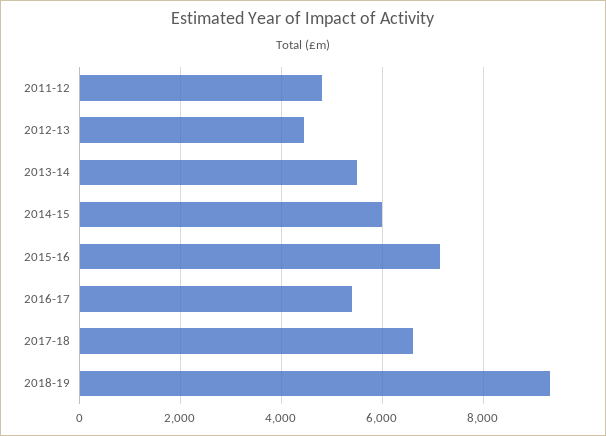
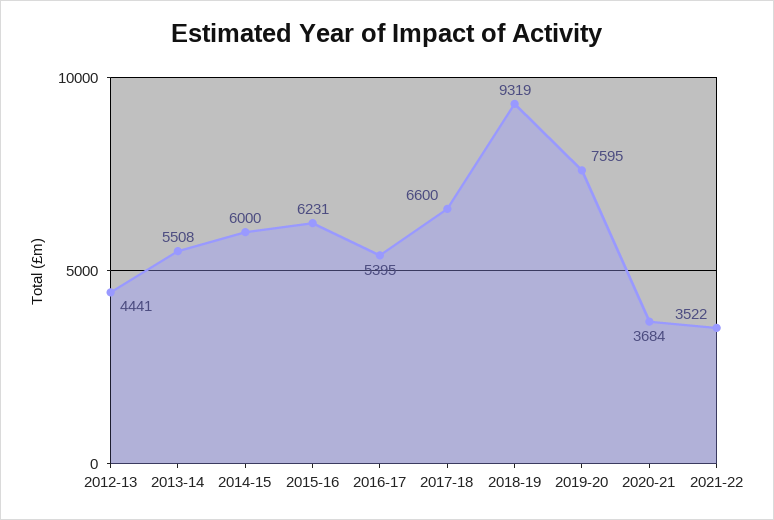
2011-12: 4800 -> none
2015-16: 7200 -> 6231
2019-20: none -> 7595
2020-21: none -> 3684
2021-22: none -> 3522

